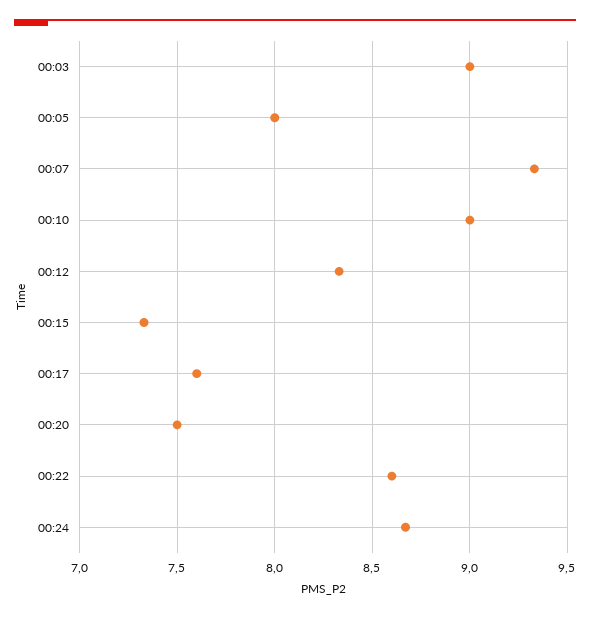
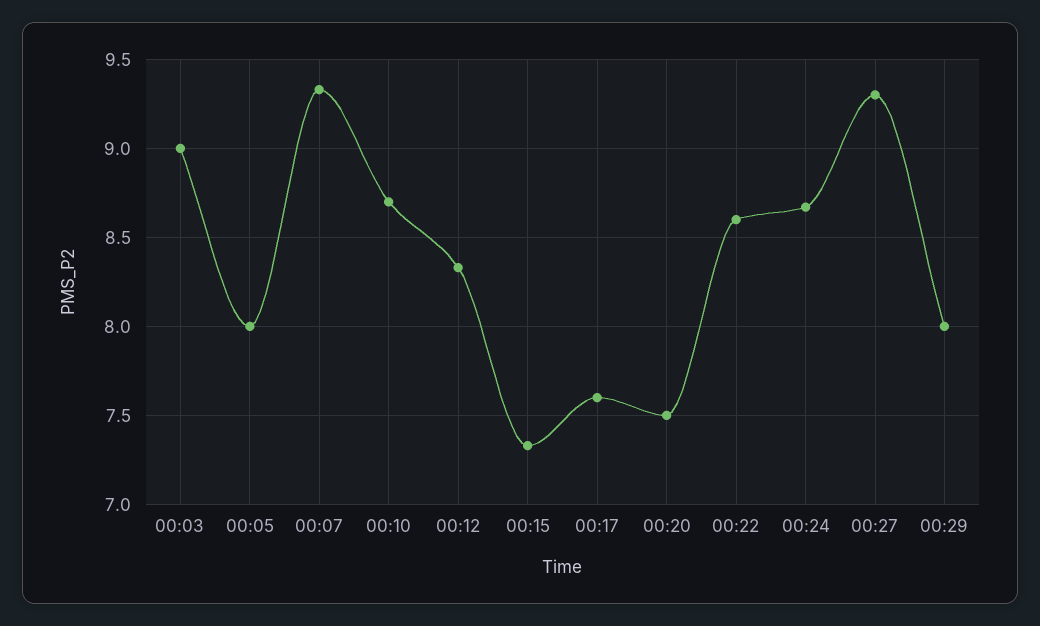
00:10: 9 -> 8.7
00:27: none -> 9.3
00:29: none -> 8

